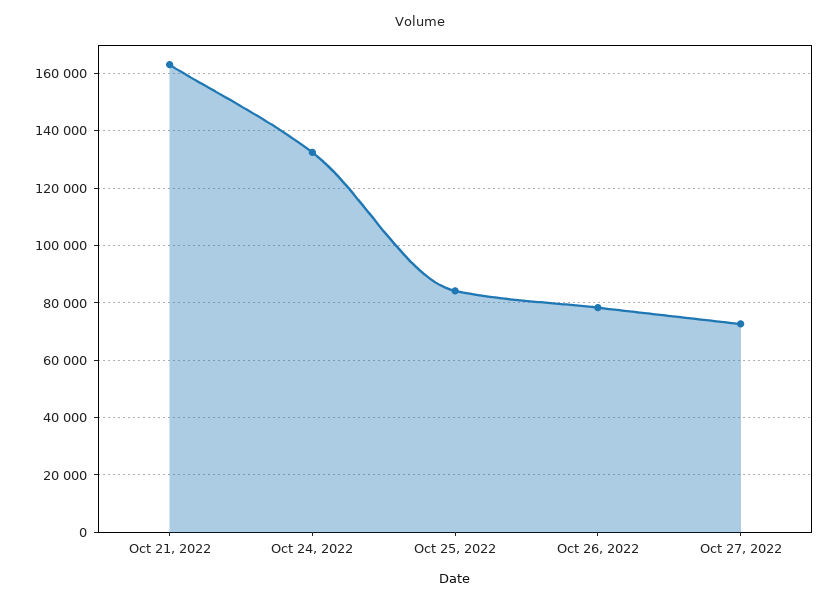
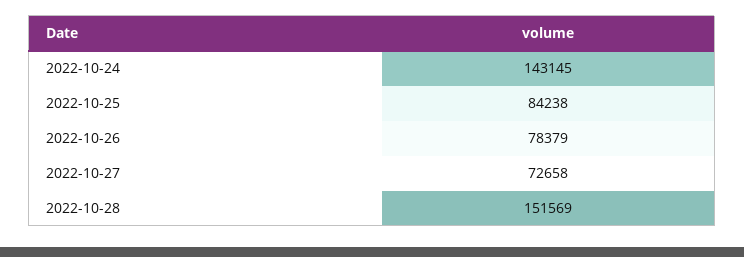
Oct 21, 2022: 162500 -> none
Oct 24, 2022: 132500 -> 143145
2022-10-28: none -> 151569

